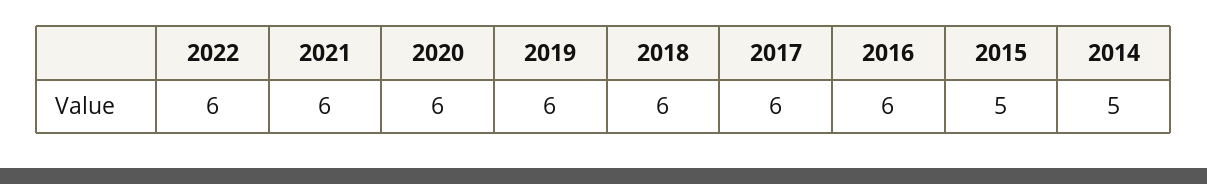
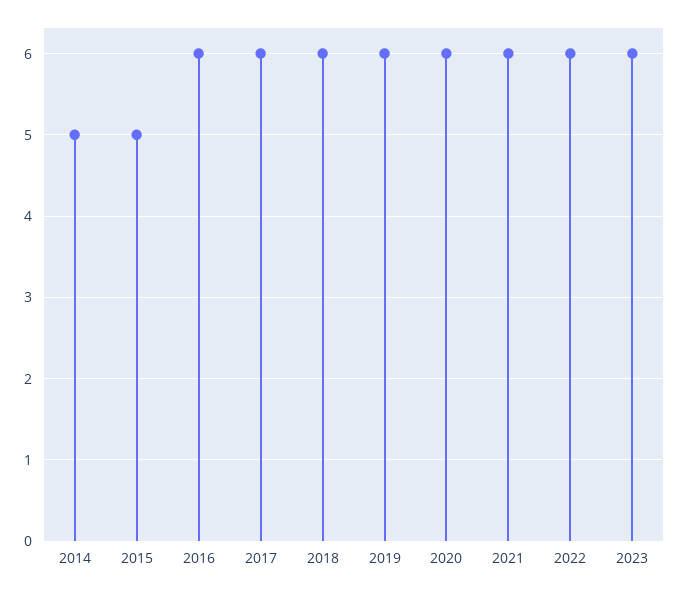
2023: none -> 6

